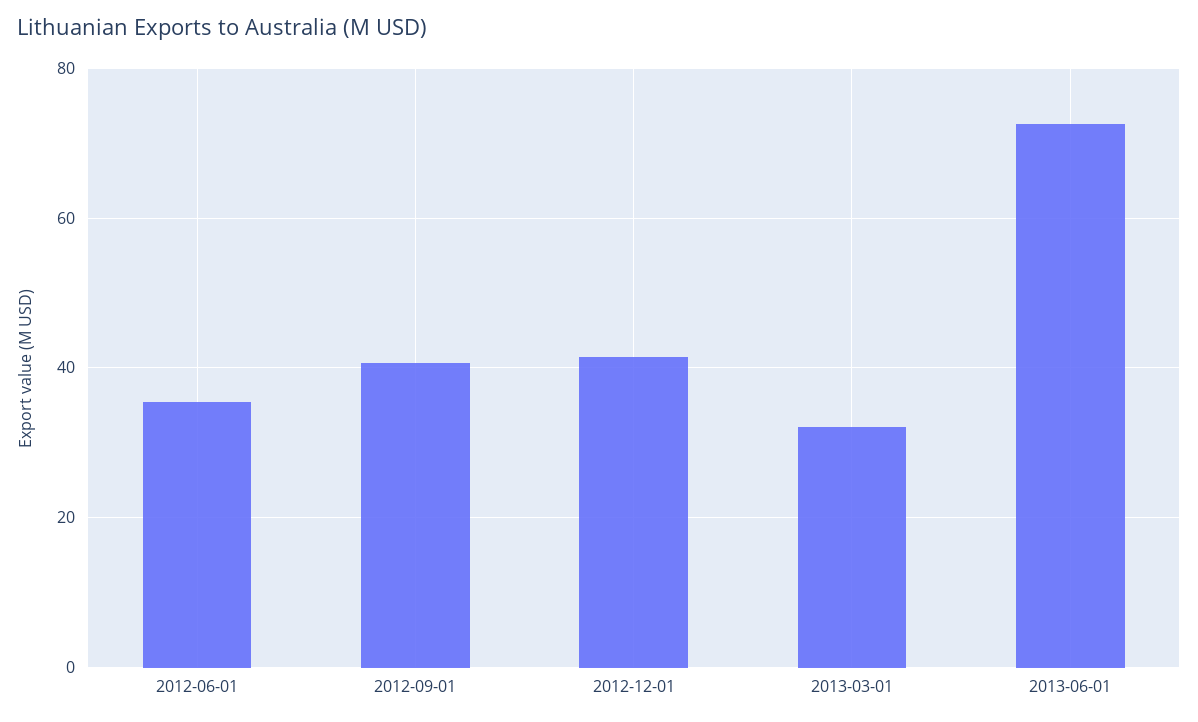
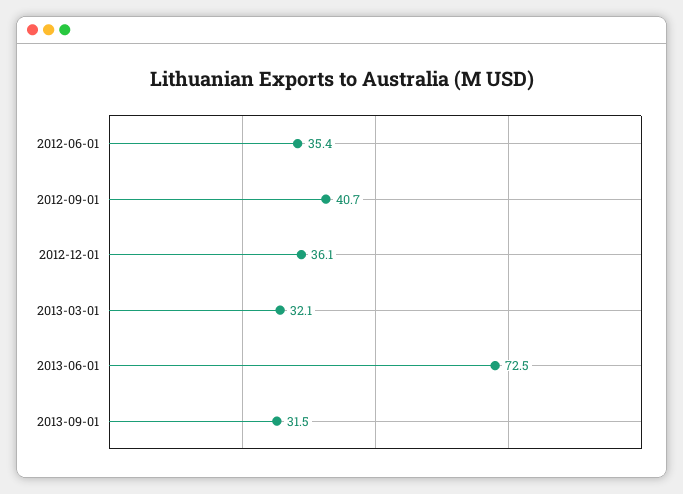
2012-12-01: 42 -> 36.1
2013-09-01: none -> 31.5

